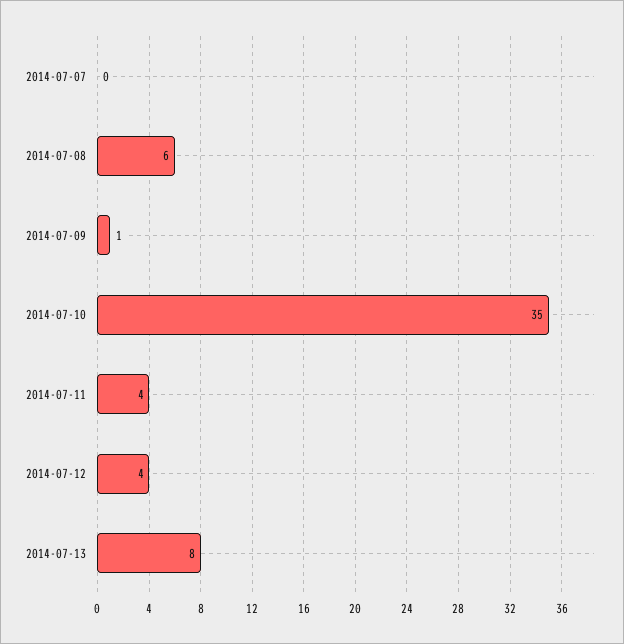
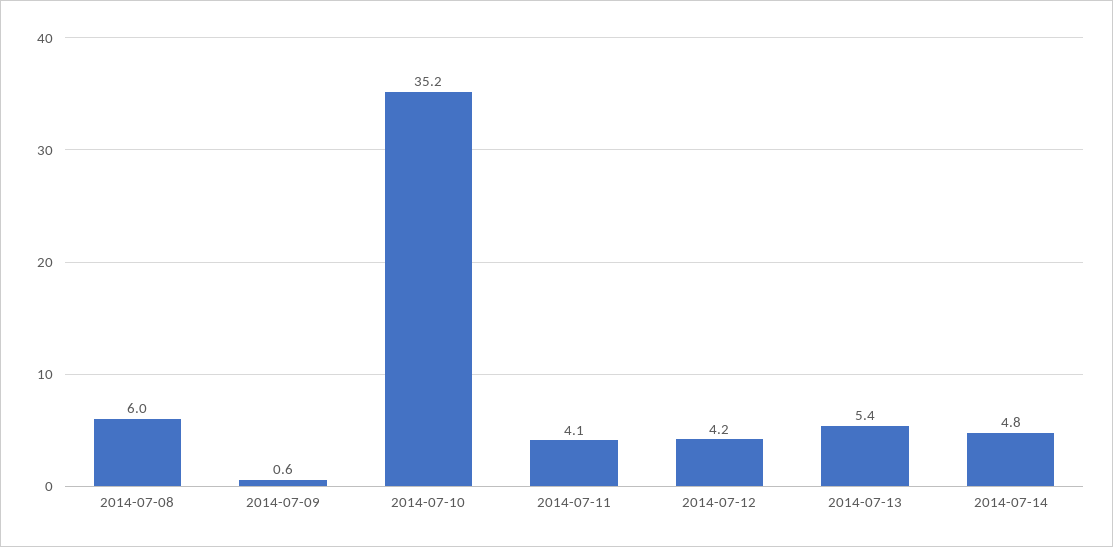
2014-07-07: 0 -> none
2014-07-13: 8 -> 5.4
2014-07-14: none -> 4.8

